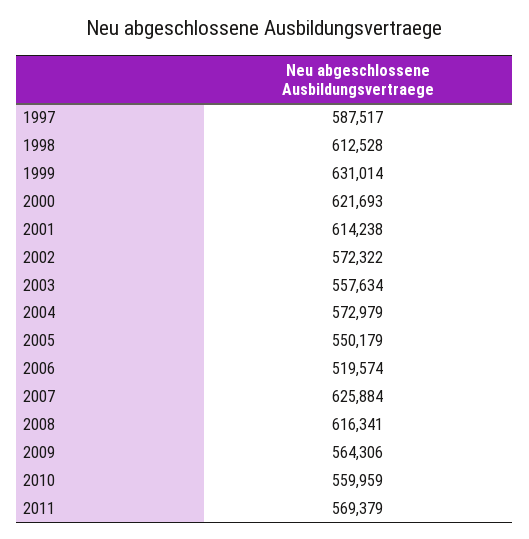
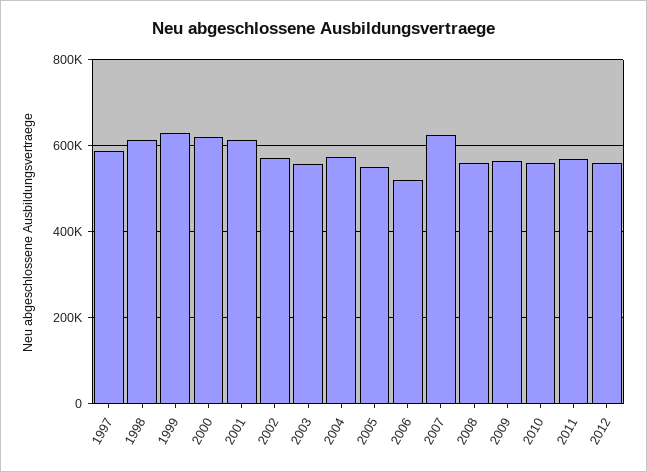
2008: 616341 -> 560000
2012: none -> 560000

